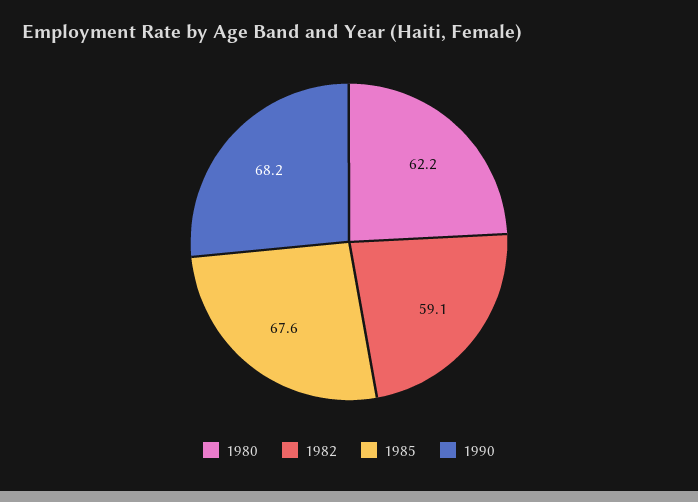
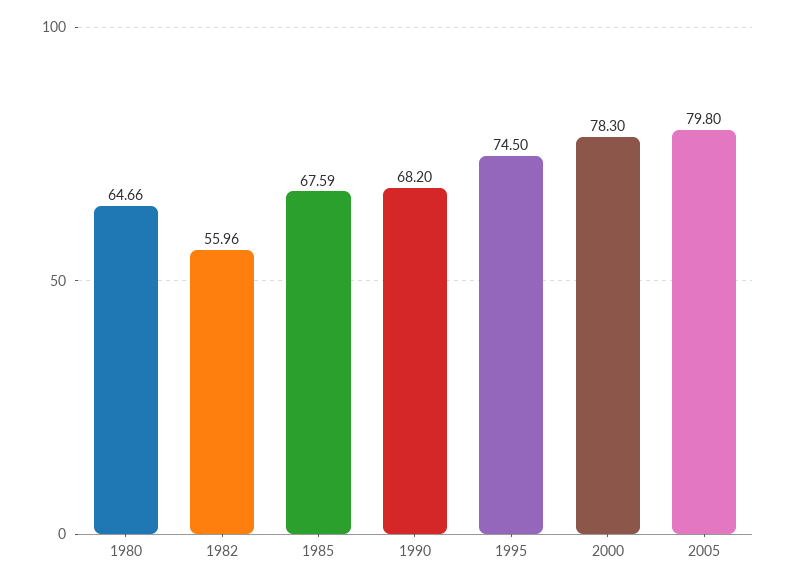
1980: 62.2 -> 64.66
1982: 59.1 -> 55.96
1995: none -> 74.5
2000: none -> 78.3
2005: none -> 79.8

